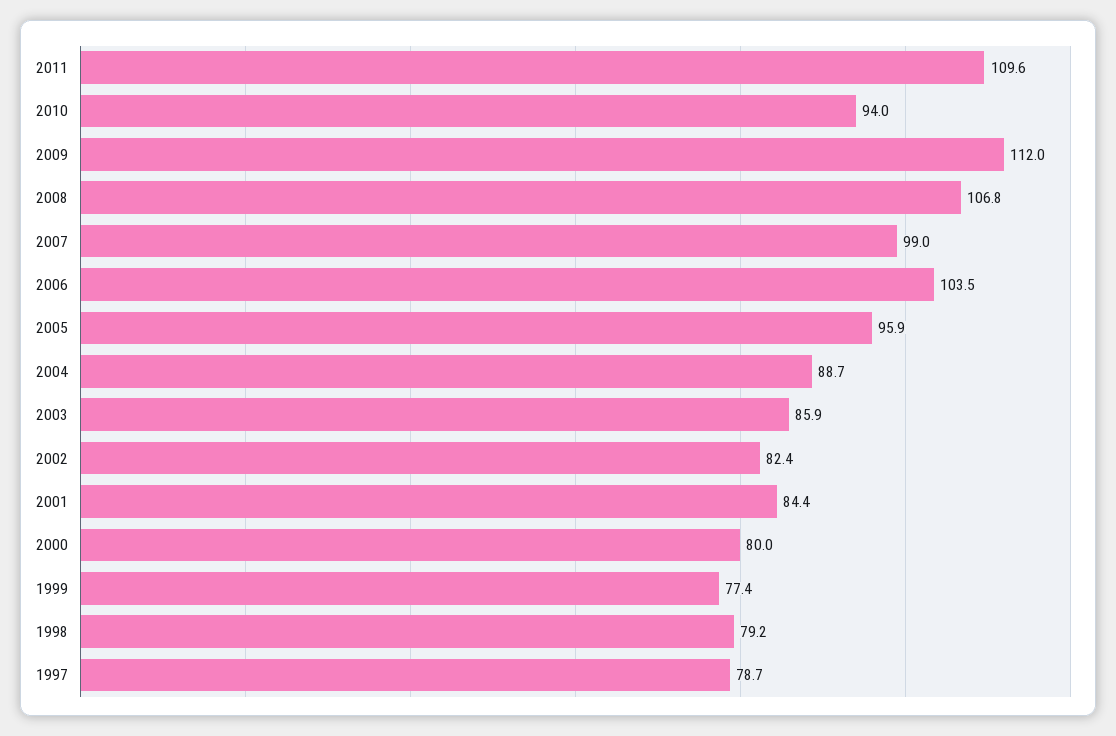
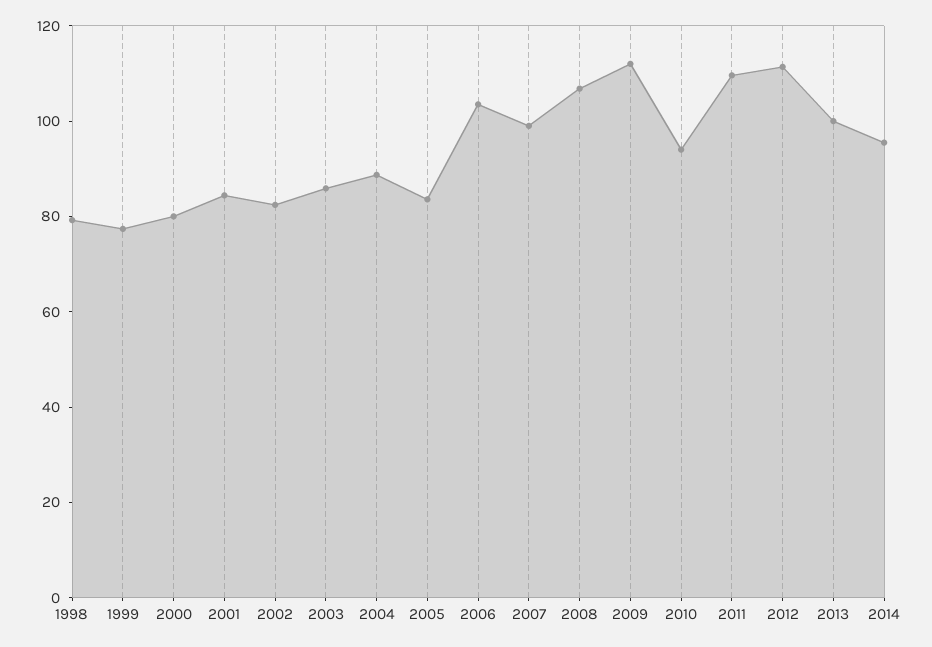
2005: 95.9 -> 85
1997: 78.7 -> none
2012: none -> 110
2013: none -> 100
2014: none -> 95

